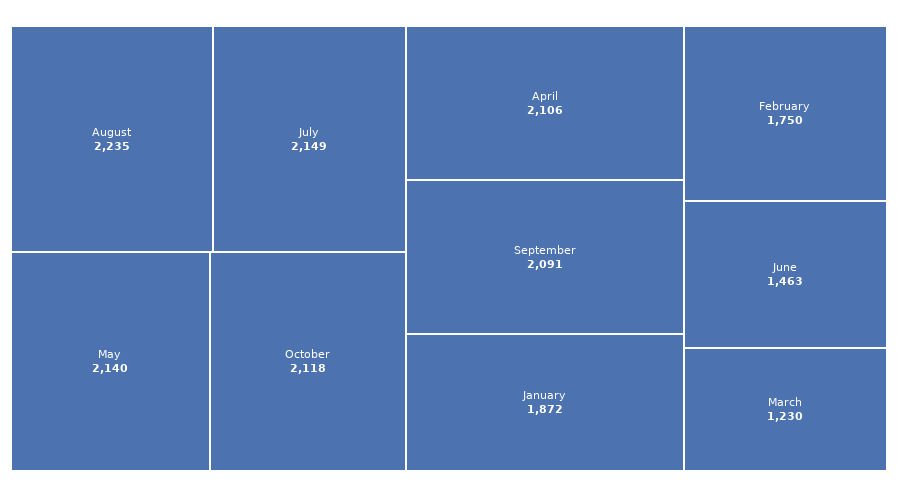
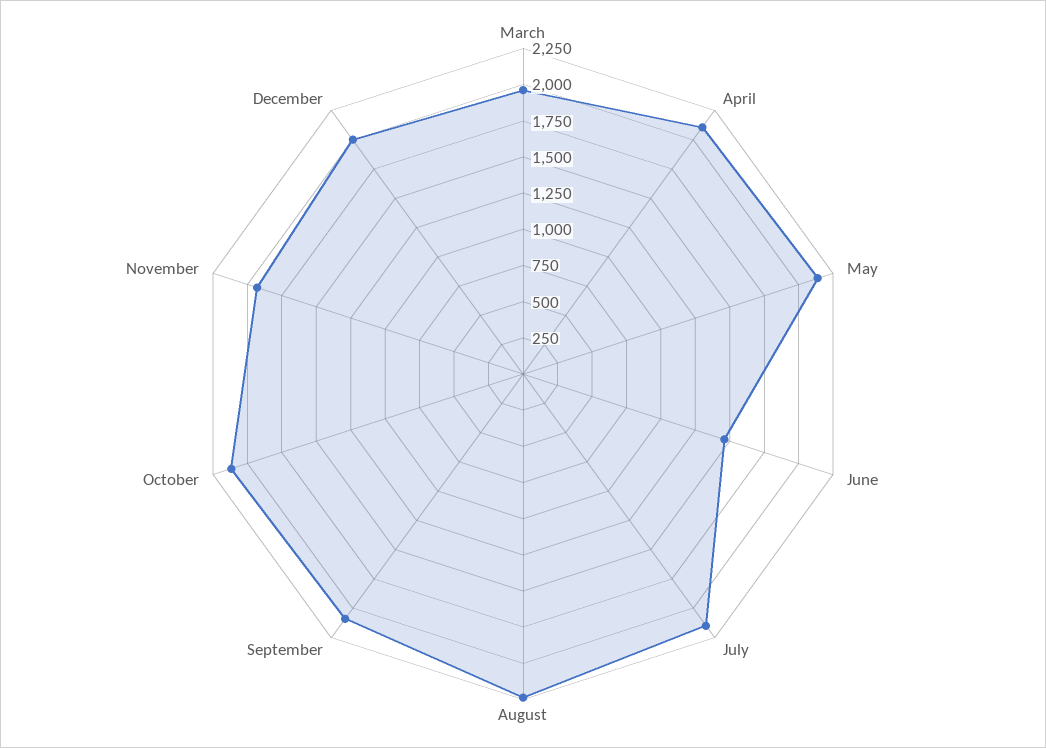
January: 1872 -> none
February: 1750 -> none
March: 1230 -> 2000
November: none -> 2000
December: none -> 2000

